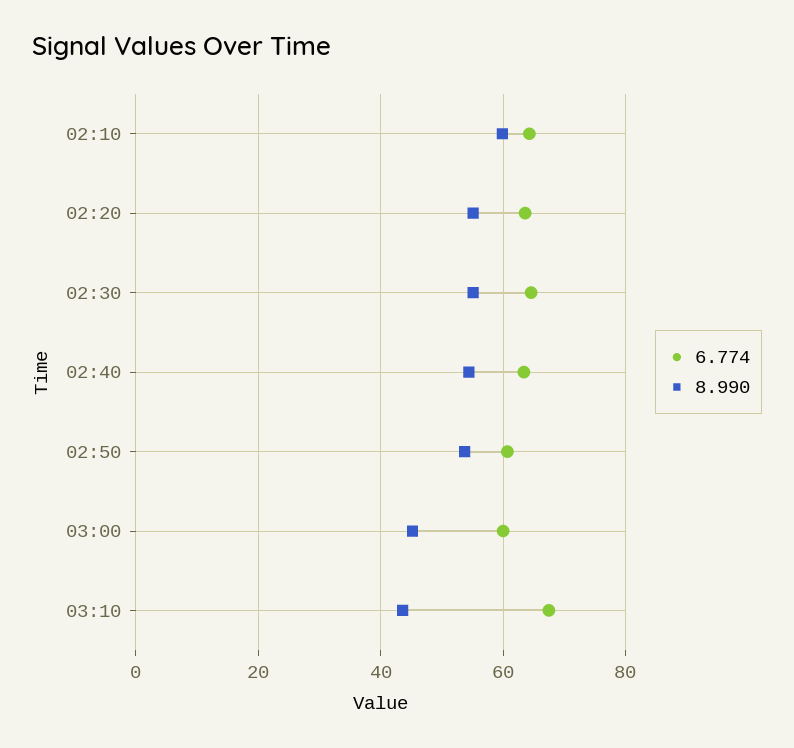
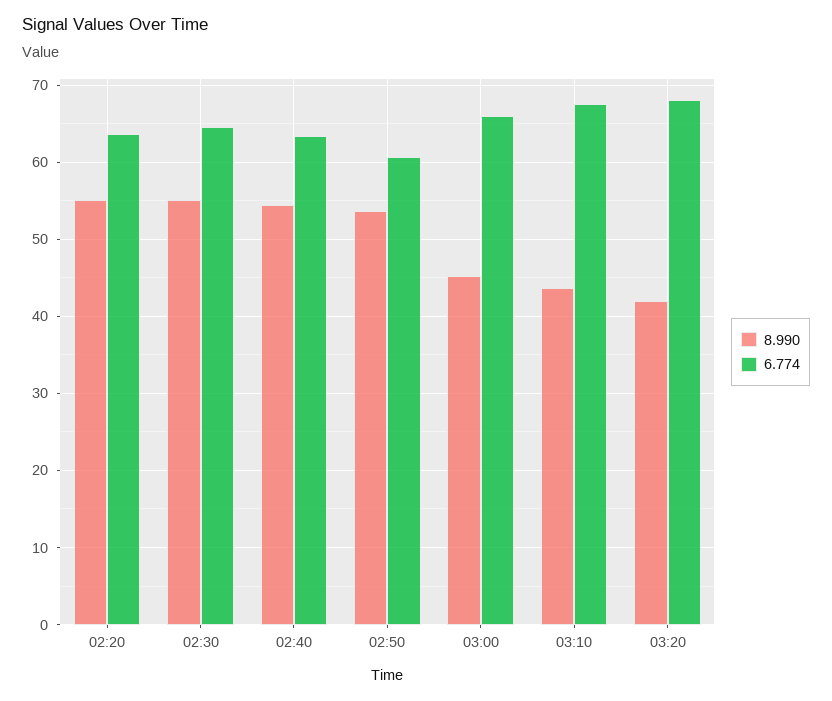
6.774, 02:10: 64 -> none
8.990, 02:10: 60 -> none
6.774, 03:00: 60 -> 66
8.990, 03:20: none -> 42
6.774, 03:20: none -> 68

